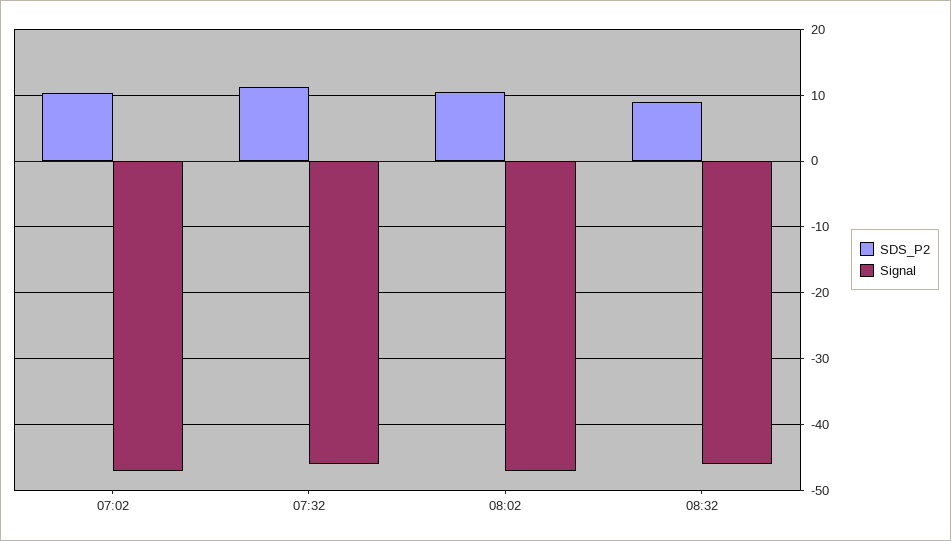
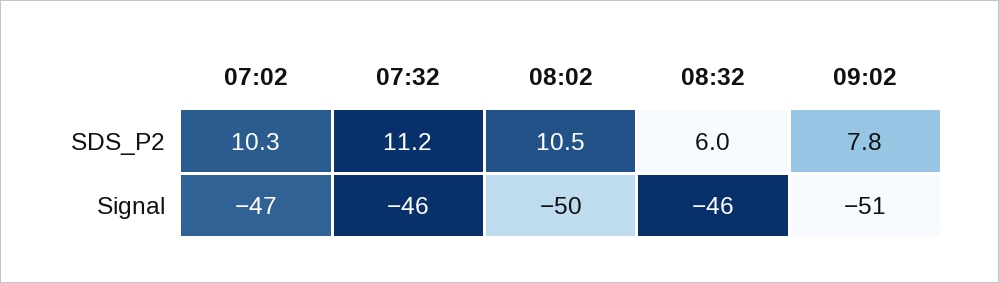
Signal, 08:02: -47 -> -50
SDS_P2, 08:32: 9 -> 6
SDS_P2, 09:02: none -> 7.8
Signal, 09:02: none -> -51

